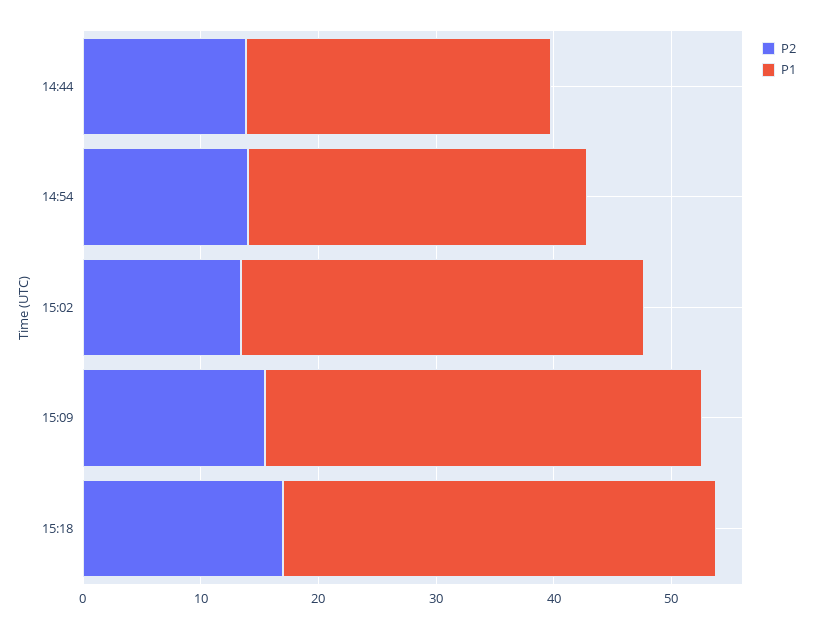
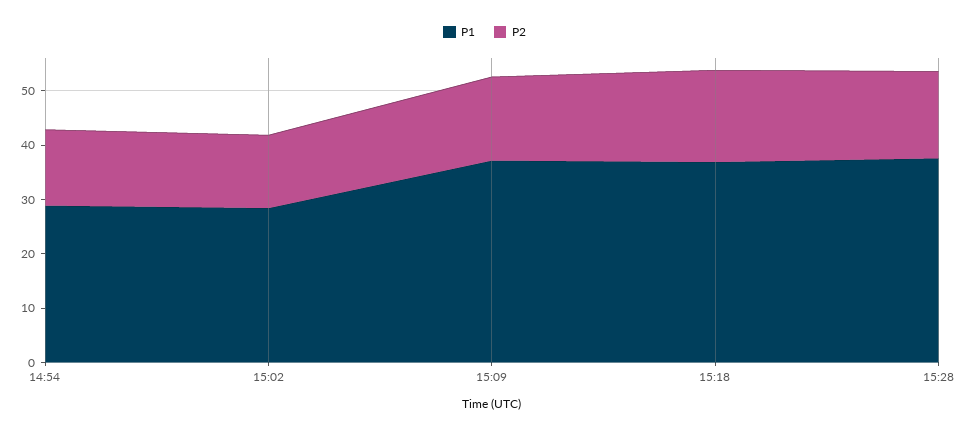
P2, 14:44: 14 -> none
P1, 14:44: 26 -> none
P1, 15:02: 34 -> 28
P1, 15:28: none -> 38
P2, 15:28: none -> 16

